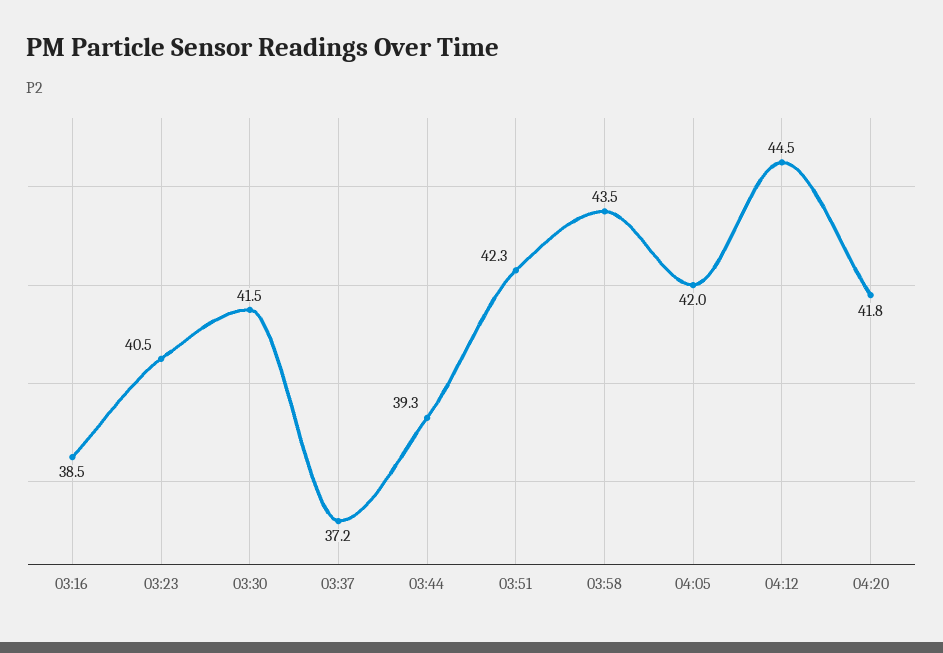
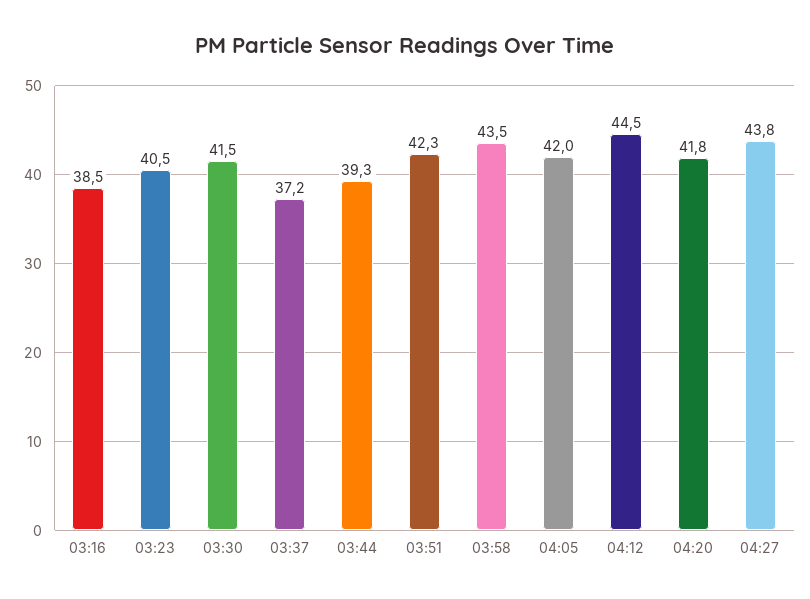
04:27: none -> 43.8

